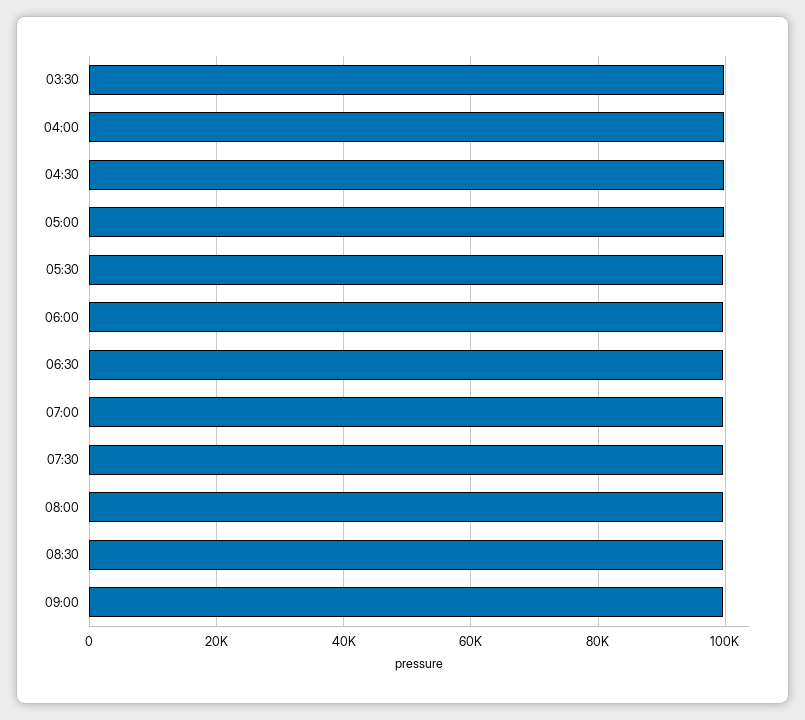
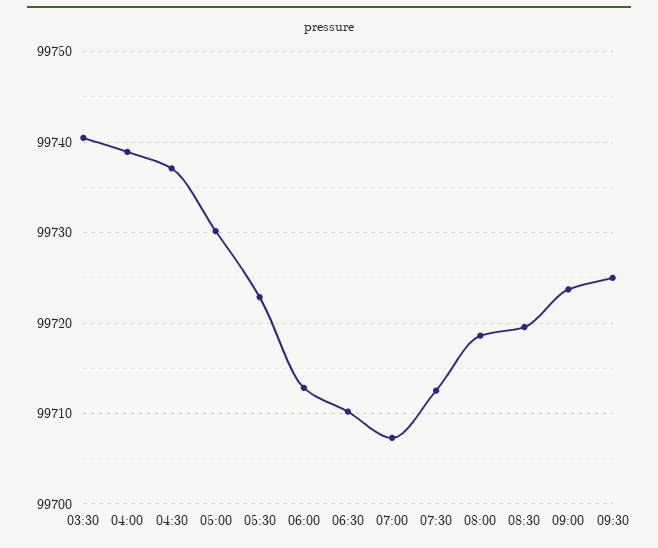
09:30: none -> 99725

